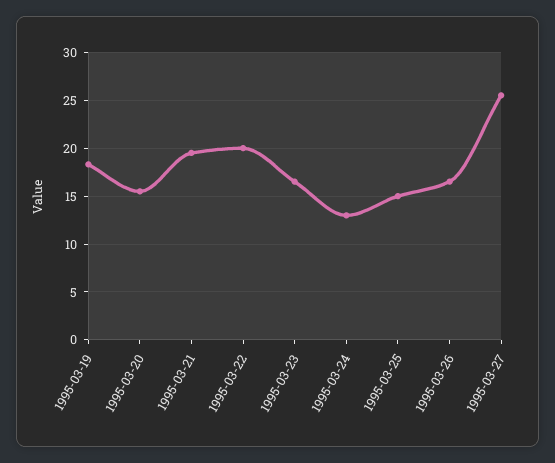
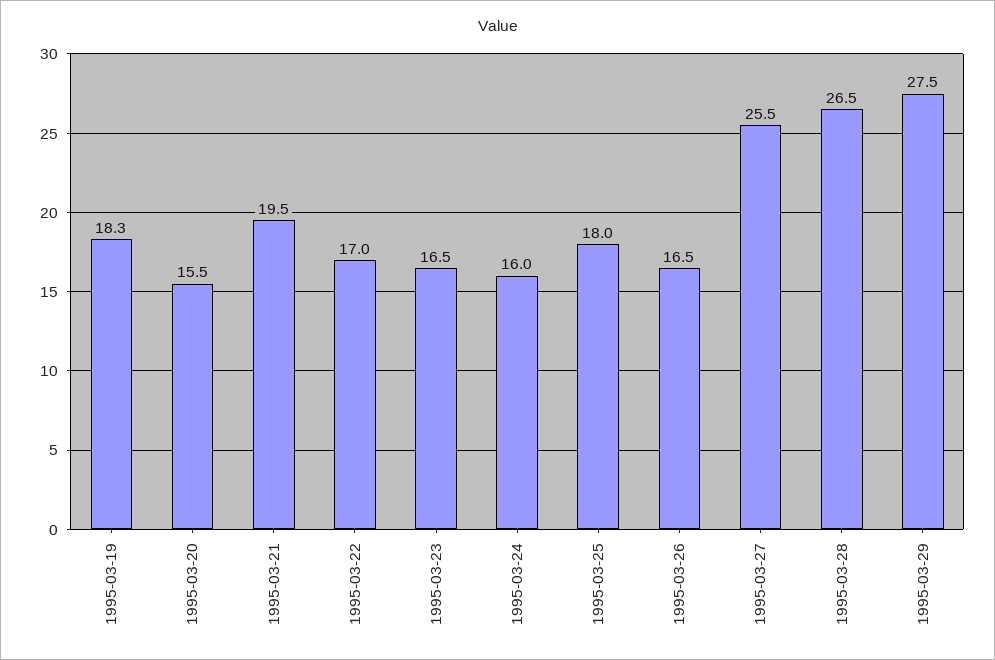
1995-03-22: 20 -> 17
1995-03-24: 13 -> 16
1995-03-25: 15 -> 18
1995-03-28: none -> 26.5
1995-03-29: none -> 27.5

